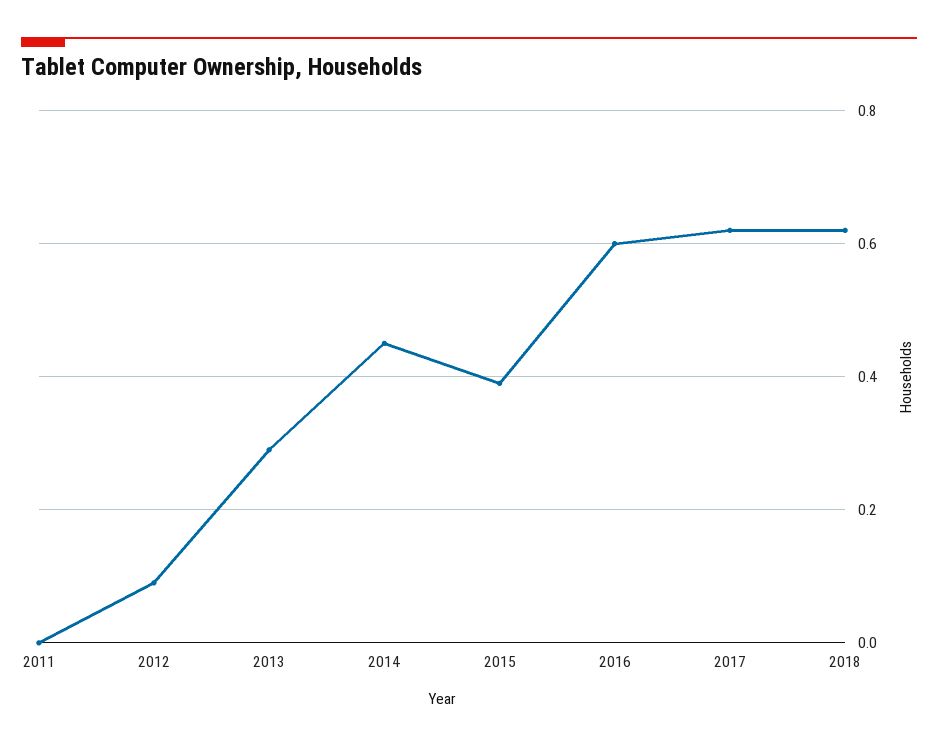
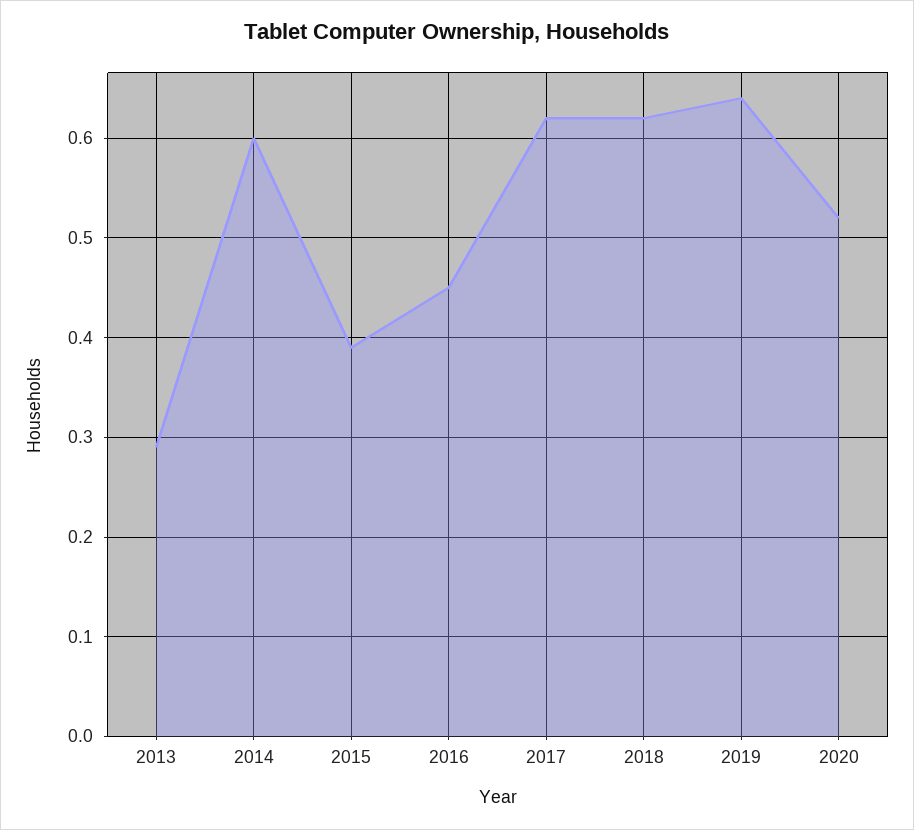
2011: 0 -> none
2012: 0.1 -> none
2014: 0.45 -> 0.6
2016: 0.6 -> 0.45
2019: none -> 0.64
2020: none -> 0.52

